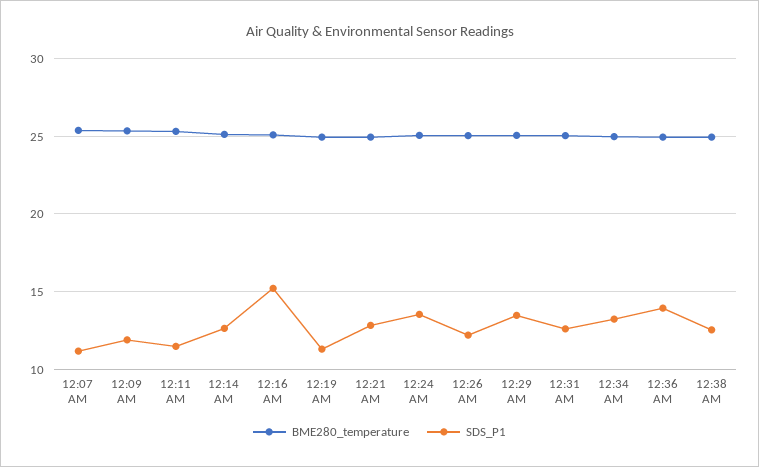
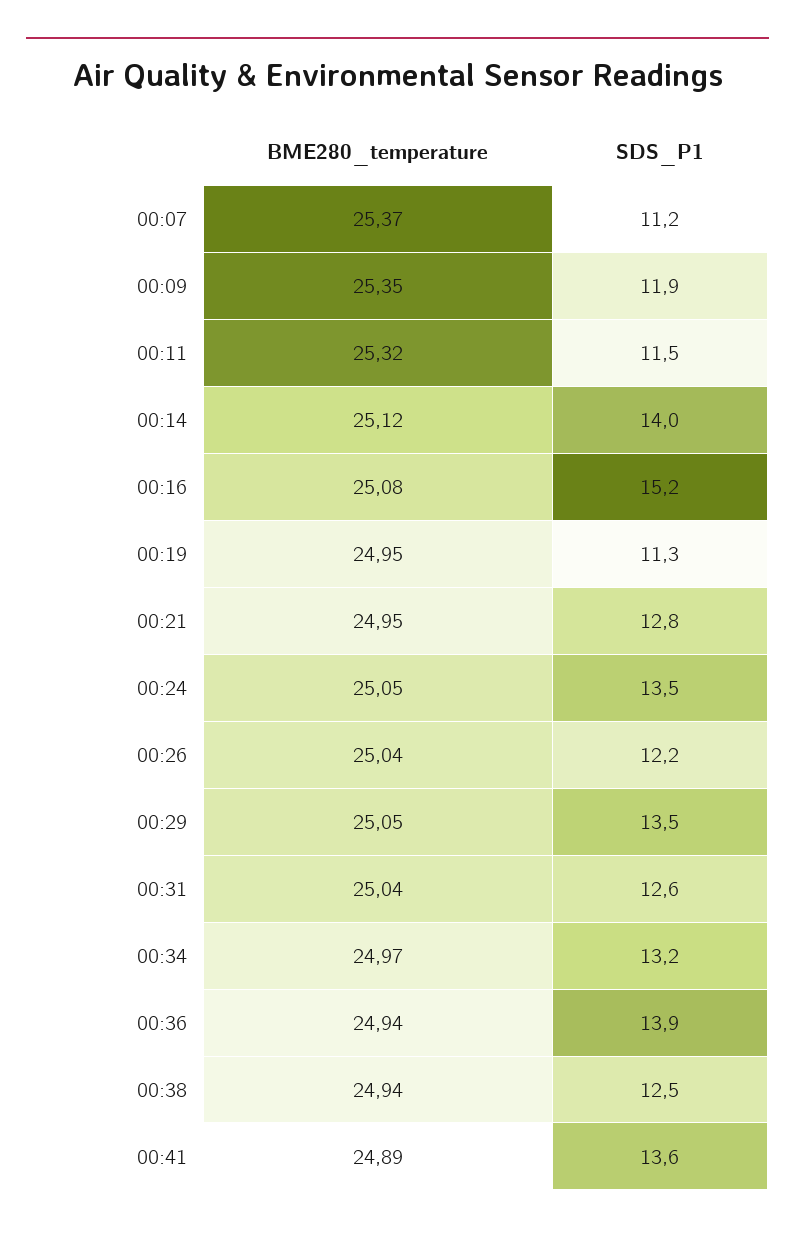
SDS_P1, 12:14 AM: 12.5 -> 14
BME280_temperature, 00:41: none -> 24.89
SDS_P1, 00:41: none -> 13.6

